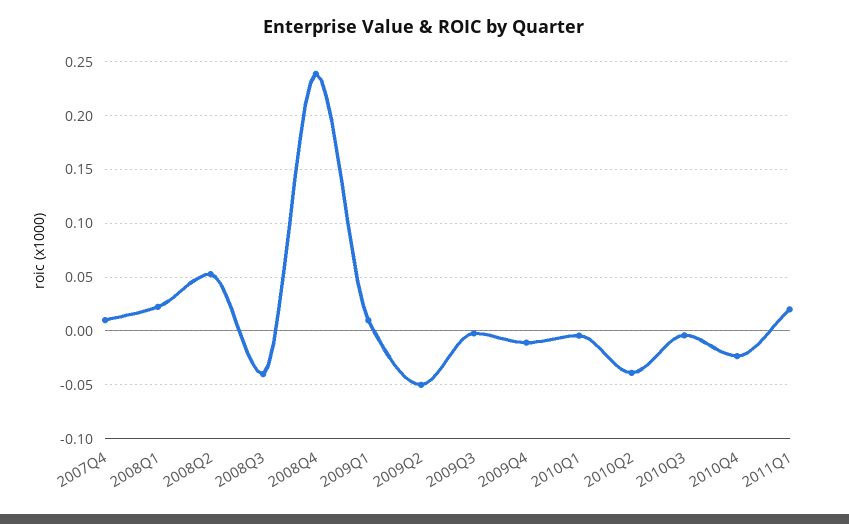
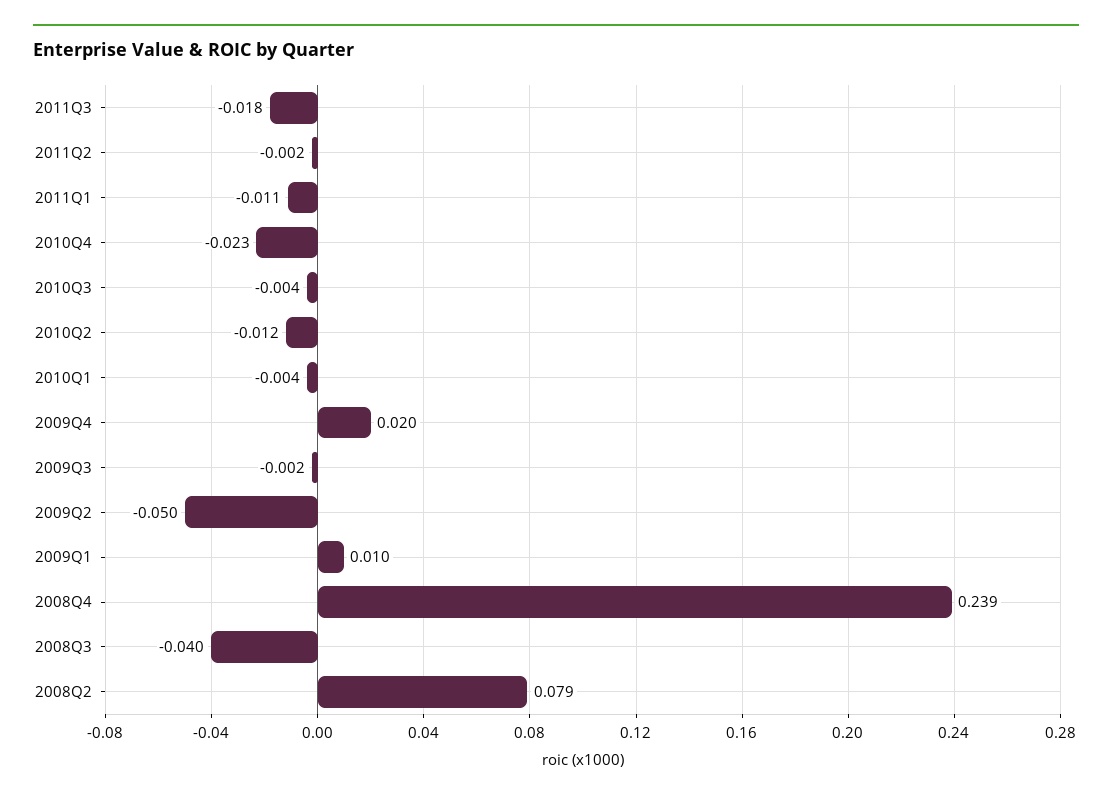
2007Q4: 0.01 -> none
2008Q1: 0.02 -> none
2008Q2: 0.05 -> 0.079
2009Q4: -0.01 -> 0.02
2010Q2: -0.04 -> -0.012
2011Q1: 0.02 -> -0.011
2011Q3: none -> -0.018
2011Q2: none -> -0.002

